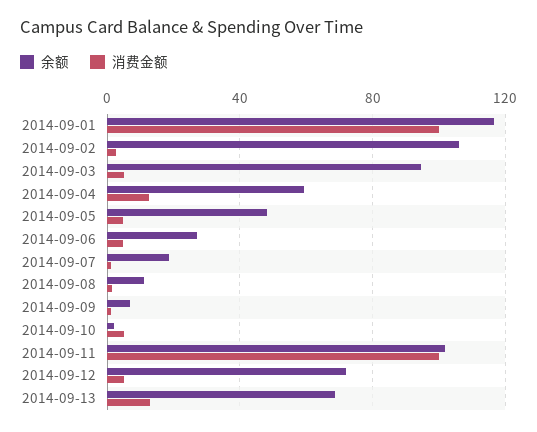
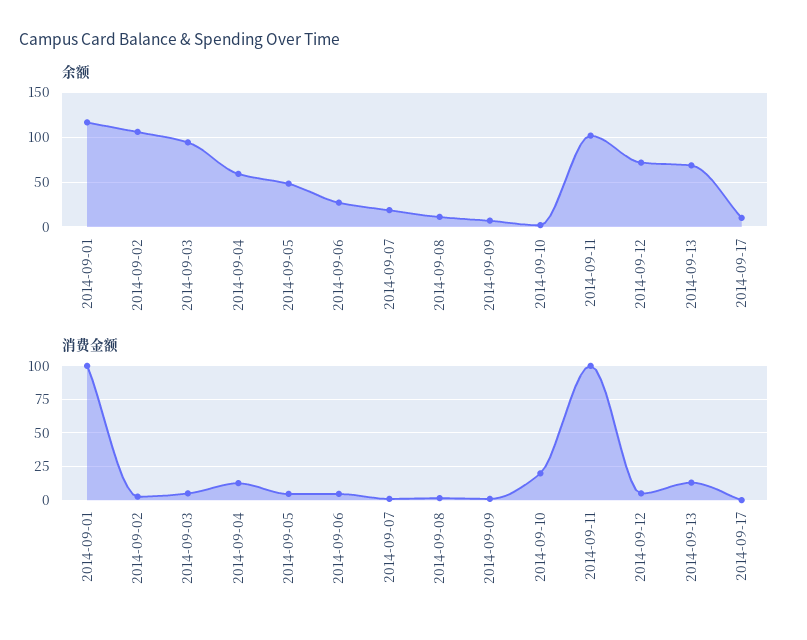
消费金额, 2014-09-10: 5 -> 20
余额, 2014-09-17: none -> 10
消费金额, 2014-09-17: none -> 0

